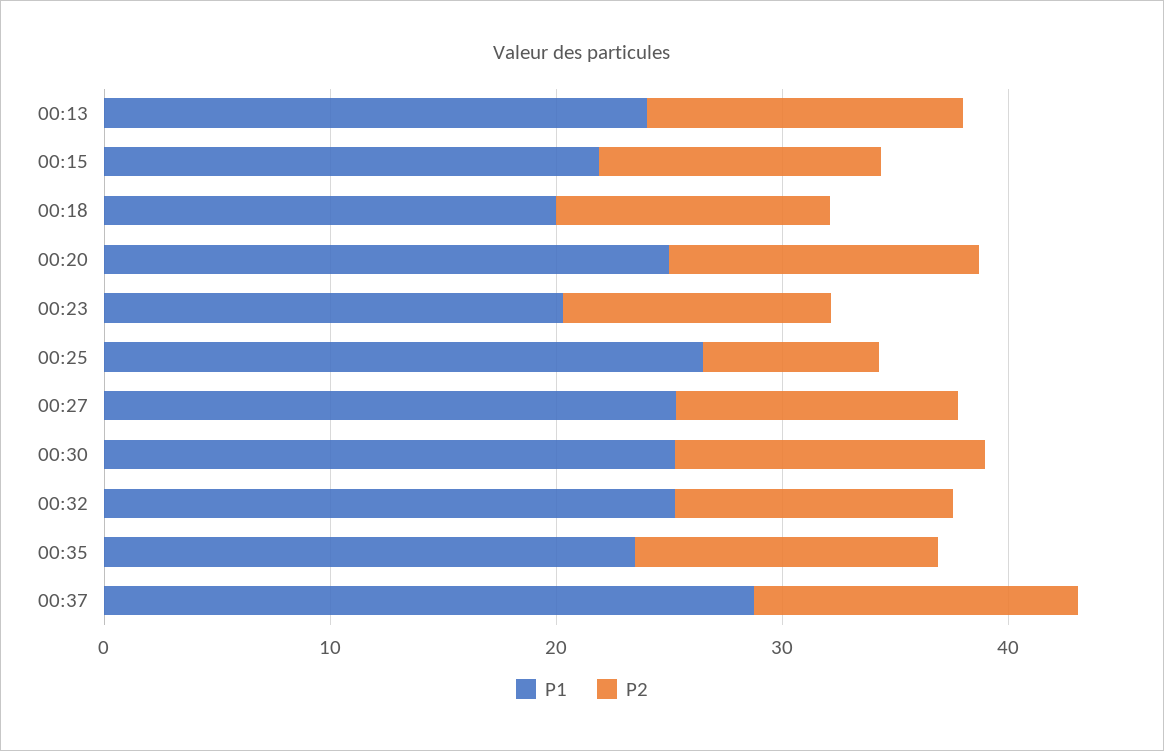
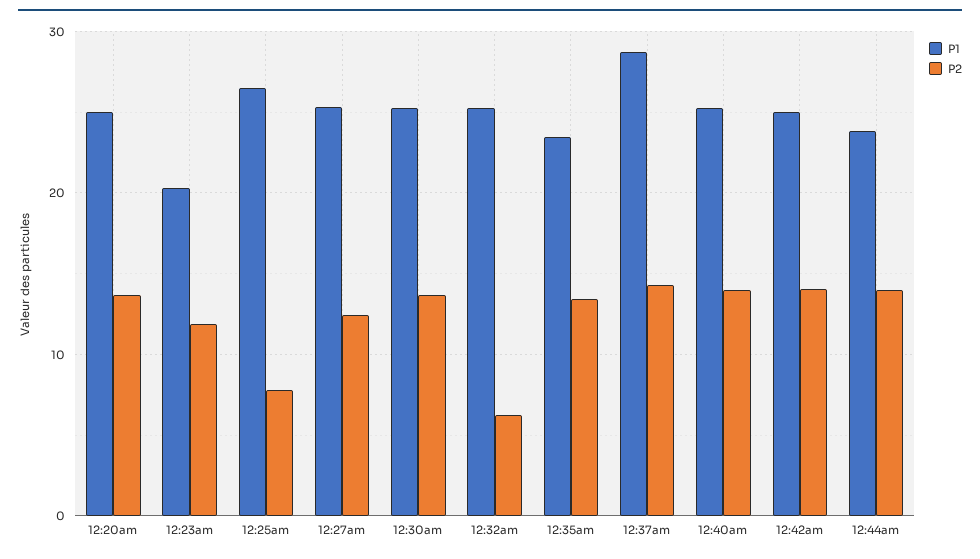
P1, 00:13: 24 -> none
P2, 00:13: 14 -> none
P1, 00:15: 22 -> none
P2, 00:15: 12 -> none
P1, 00:18: 20 -> none
P2, 00:18: 12 -> none
P2, 00:32: 12 -> 6
P1, 12:40am: none -> 25
P2, 12:40am: none -> 14
P1, 12:42am: none -> 25
P2, 12:42am: none -> 14
P1, 12:44am: none -> 24
P2, 12:44am: none -> 14

